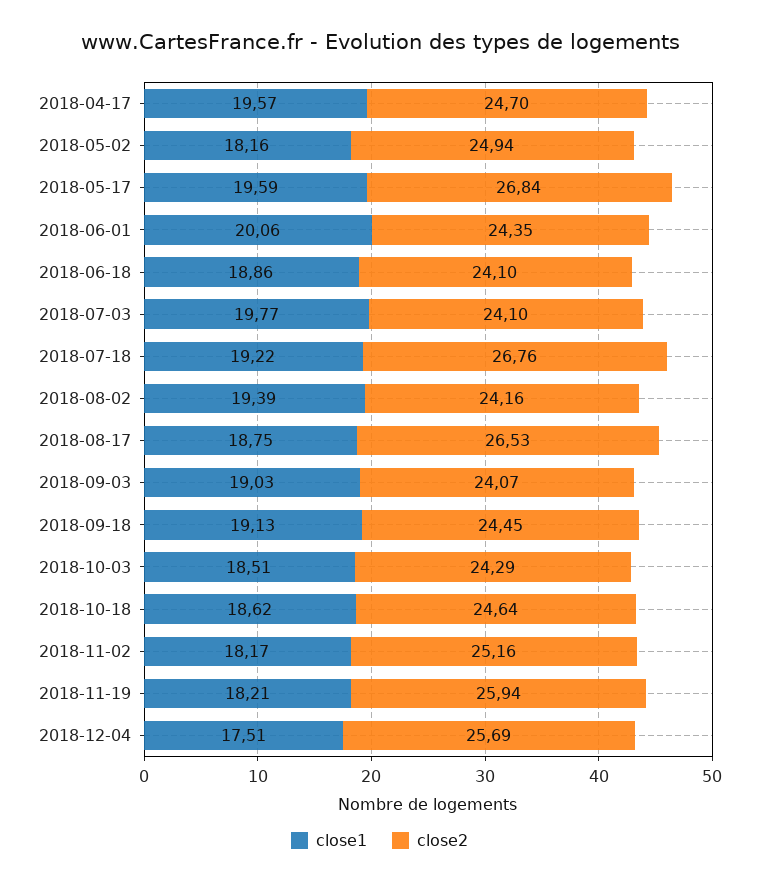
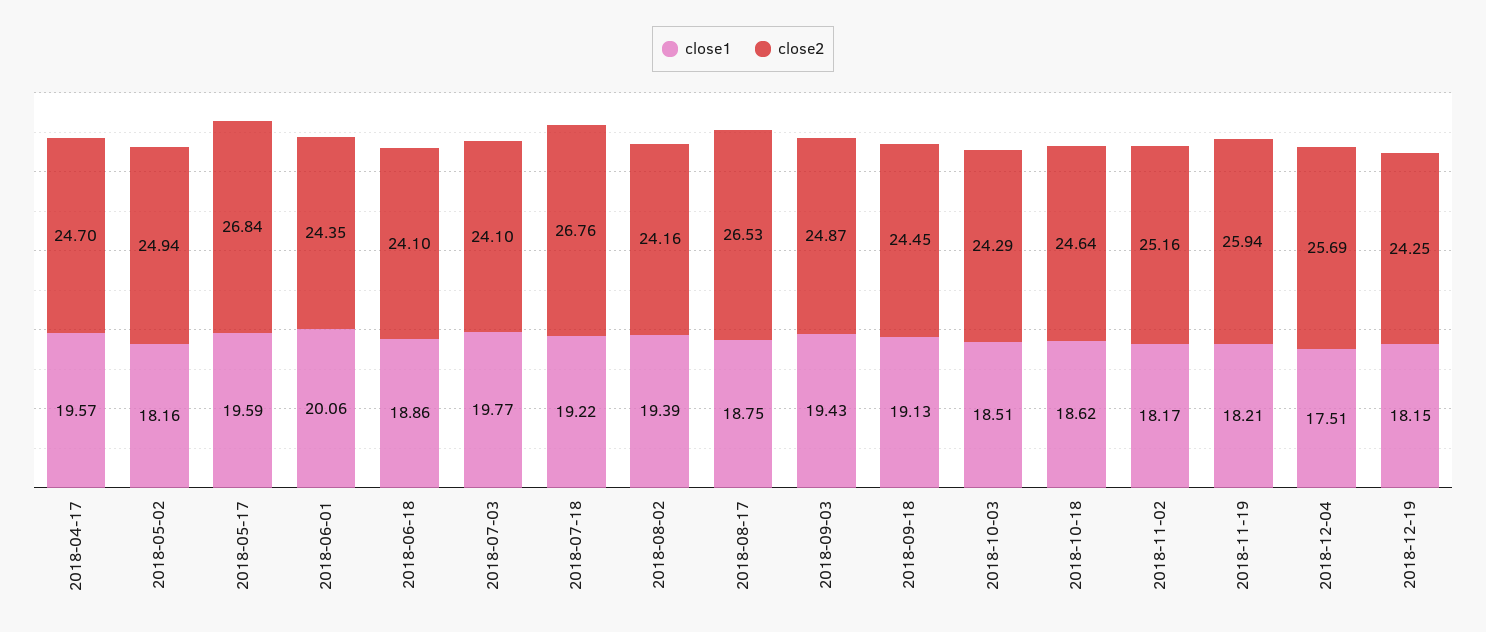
close1, 2018-09-03: 19.03 -> 19.43
close2, 2018-09-03: 24.07 -> 24.87
close1, 2018-12-19: none -> 18.15
close2, 2018-12-19: none -> 24.25

